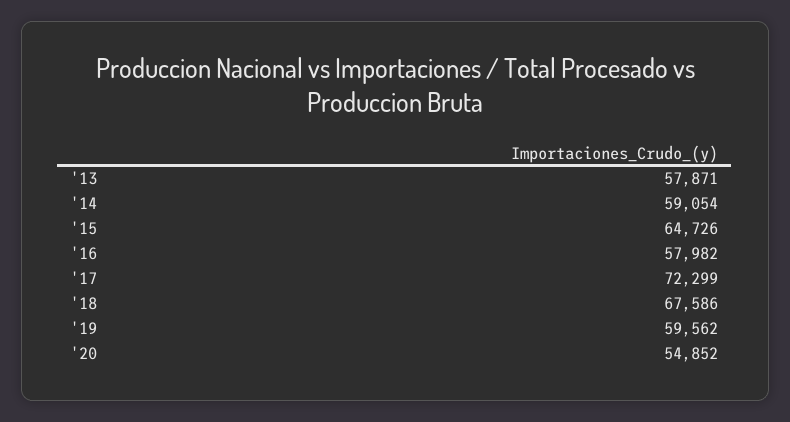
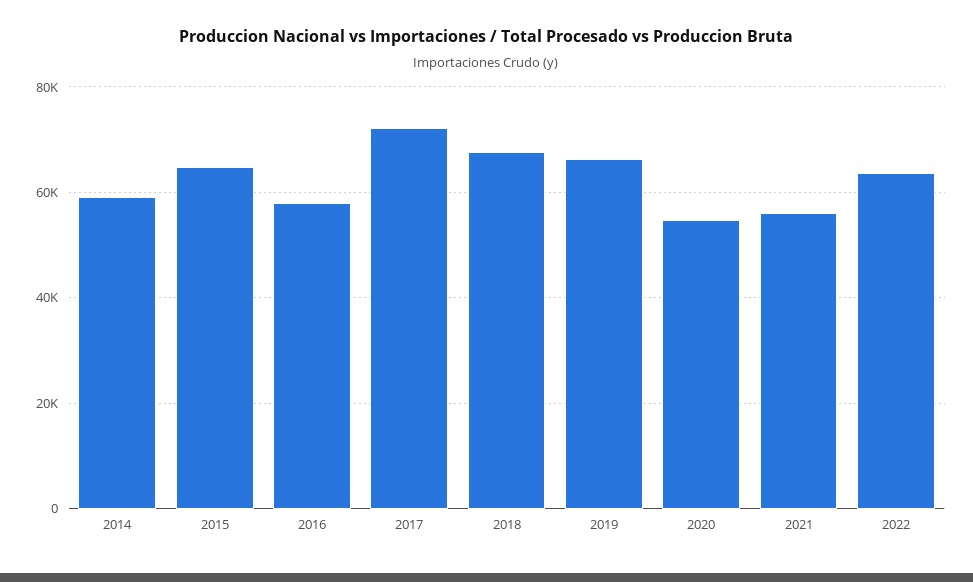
'13: 57871 -> none
'19: 59562 -> 66000
2021: none -> 56000
2022: none -> 64000

